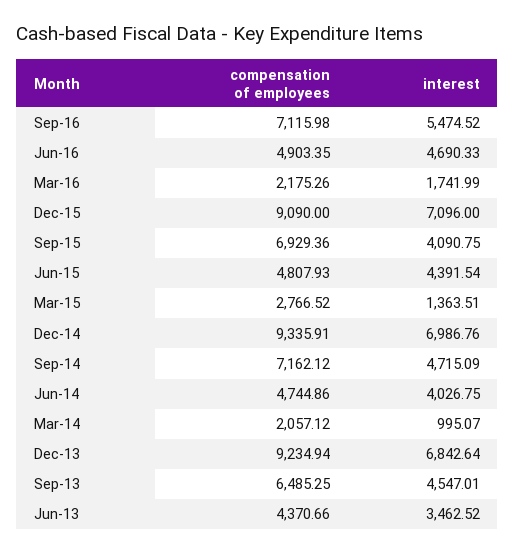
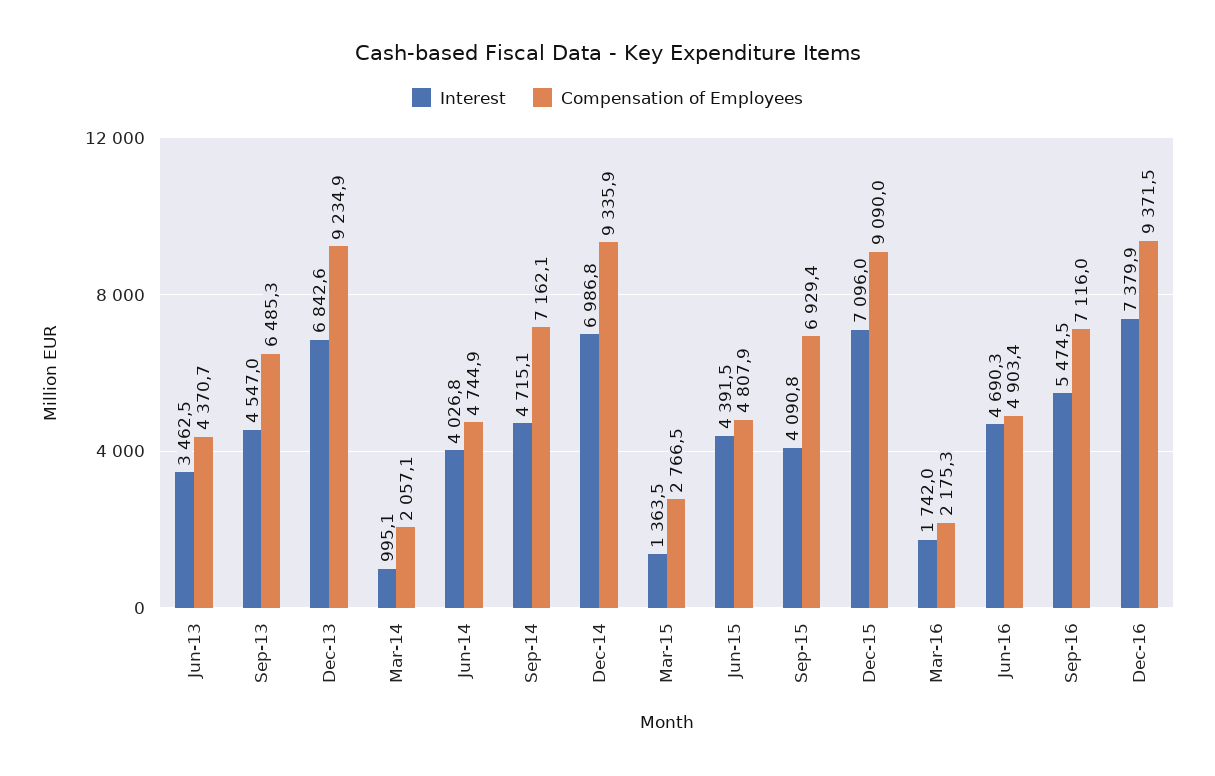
interest, Dec-16: none -> 7379.9
compensation of employees, Dec-16: none -> 9371.5

